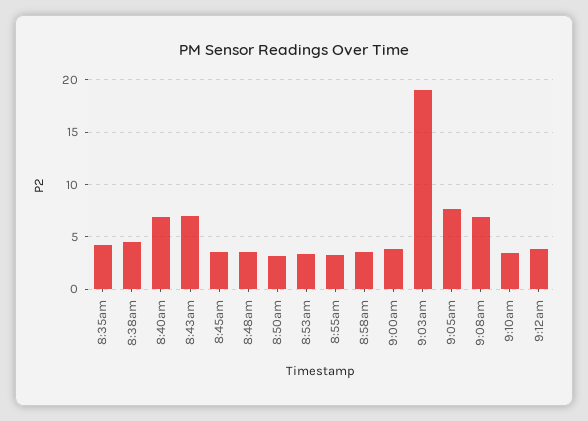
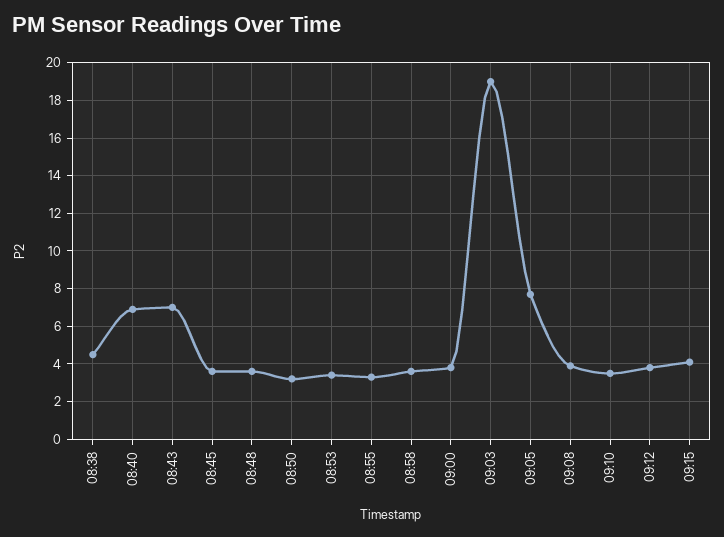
8:35am: 4 -> none
9:08am: 7 -> 4
09:15: none -> 4

